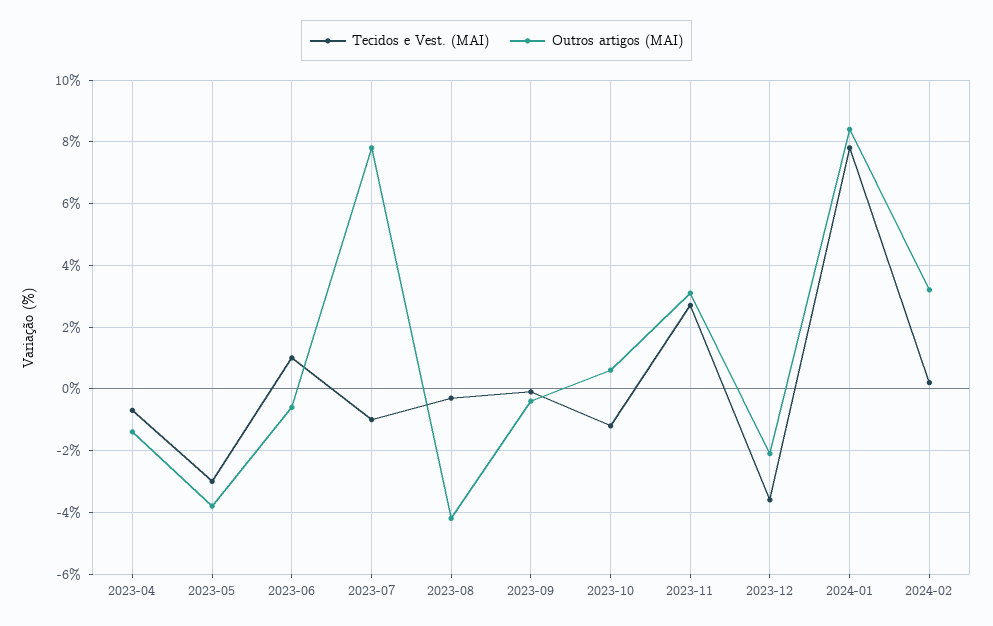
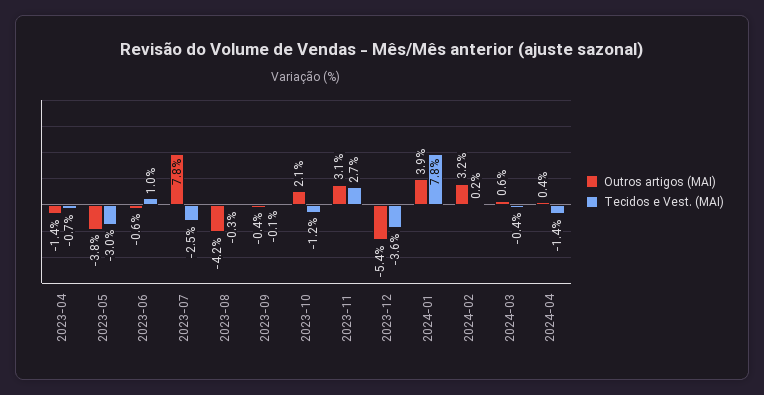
Tecidos e Vest. (MAI), 2023-07: -1 -> -2.5
Outros artigos (MAI), 2023-10: 0.5 -> 2.1
Outros artigos (MAI), 2023-12: -2 -> -5.4
Outros artigos (MAI), 2024-01: 8.5 -> 3.9
Outros artigos (MAI), 2024-03: none -> 0.6
Tecidos e Vest. (MAI), 2024-03: none -> -0.4
Outros artigos (MAI), 2024-04: none -> 0.4
Tecidos e Vest. (MAI), 2024-04: none -> -1.4

